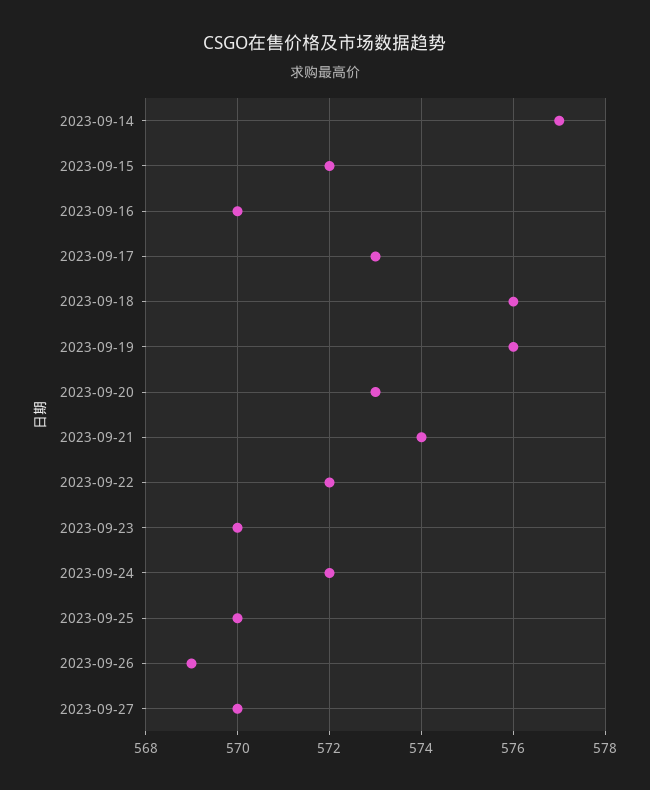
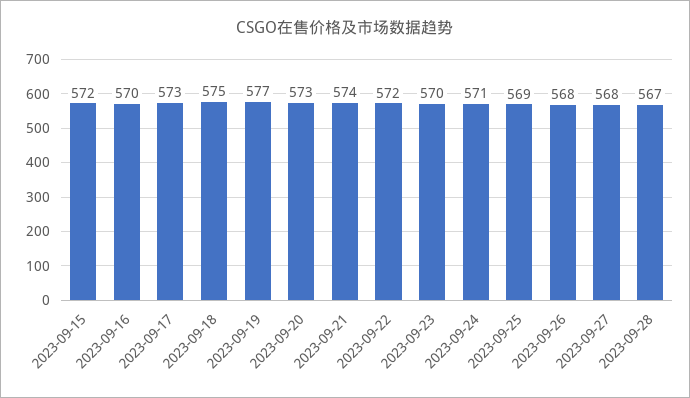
2023-09-14: 577 -> none
2023-09-18: 576 -> 575
2023-09-19: 576 -> 577
2023-09-24: 572 -> 571
2023-09-25: 570 -> 569
2023-09-26: 569 -> 568
2023-09-27: 570 -> 568
2023-09-28: none -> 567

